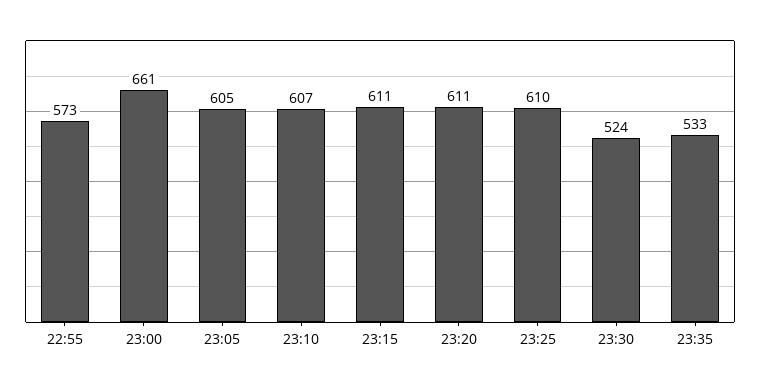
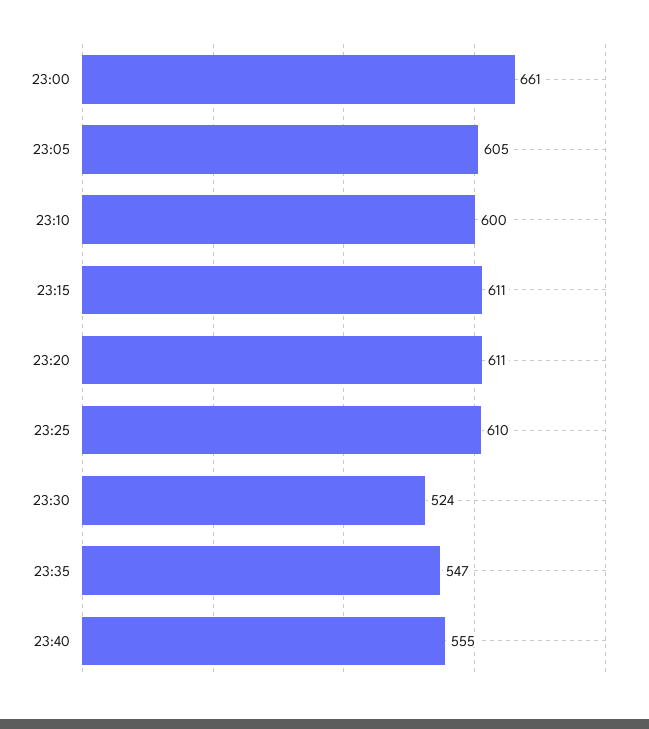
22:55: 573 -> none
23:10: 607 -> 600
23:35: 533 -> 547
23:40: none -> 555

